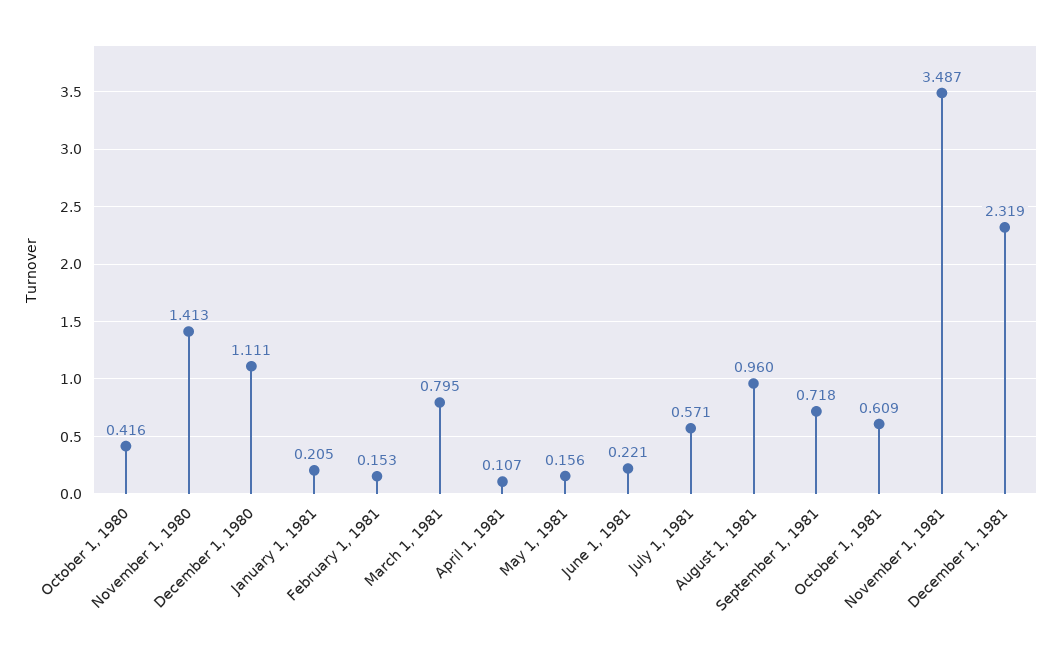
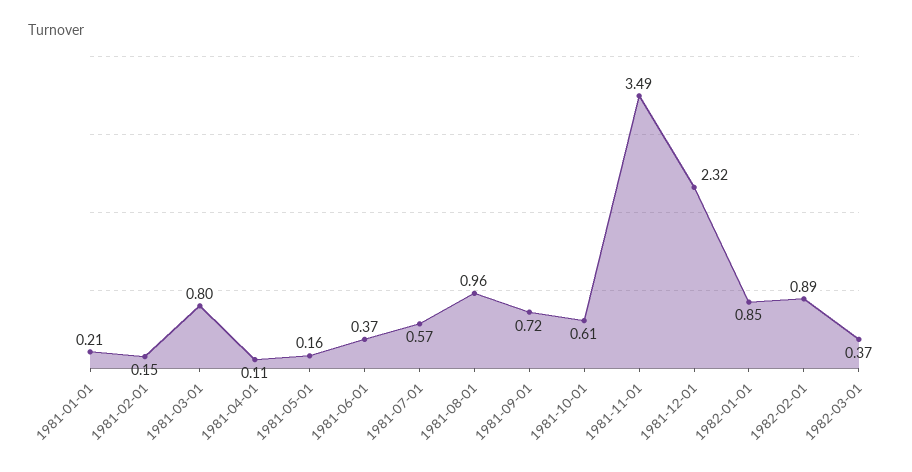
October 1, 1980: 0.416 -> none
November 1, 1980: 1.413 -> none
December 1, 1980: 1.111 -> none
June 1, 1981: 0.221 -> 0.37
1982-01-01: none -> 0.85
1982-02-01: none -> 0.89
1982-03-01: none -> 0.37

